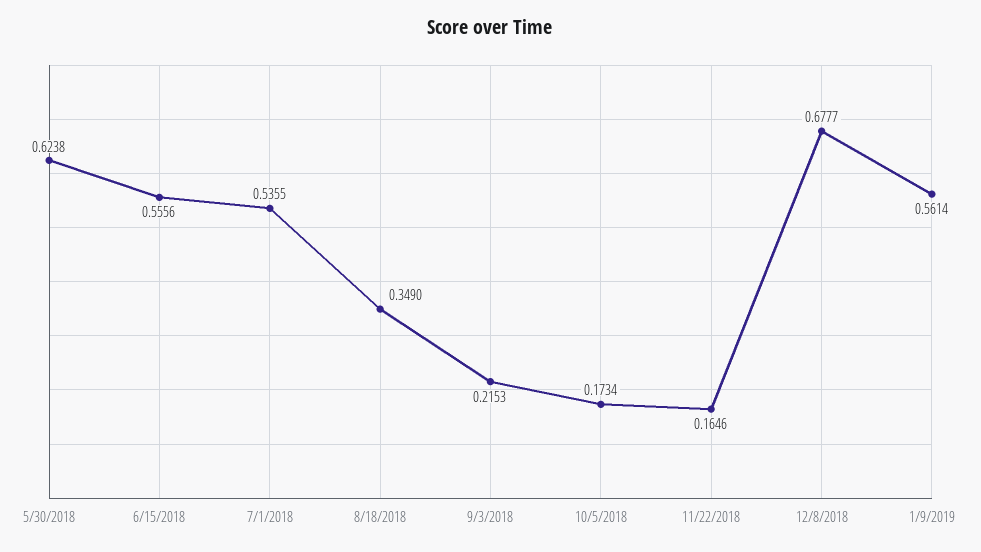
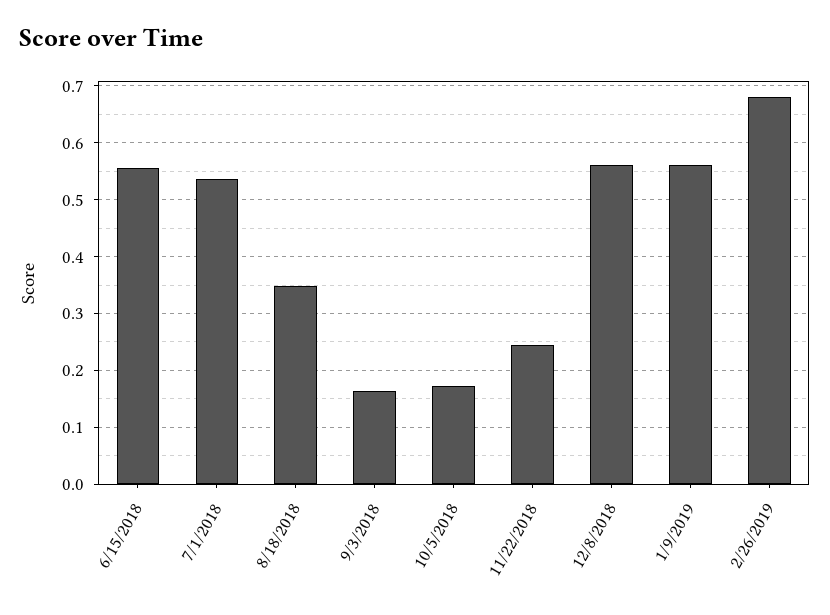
5/30/2018: 0.6238 -> none
9/3/2018: 0.2153 -> 0.16
11/22/2018: 0.1646 -> 0.24
12/8/2018: 0.6777 -> 0.56
2/26/2019: none -> 0.68

